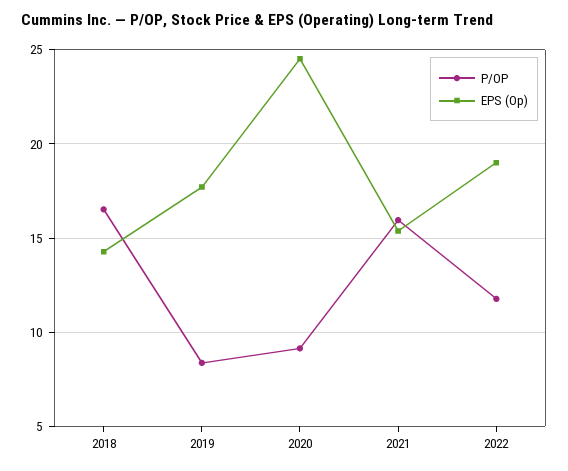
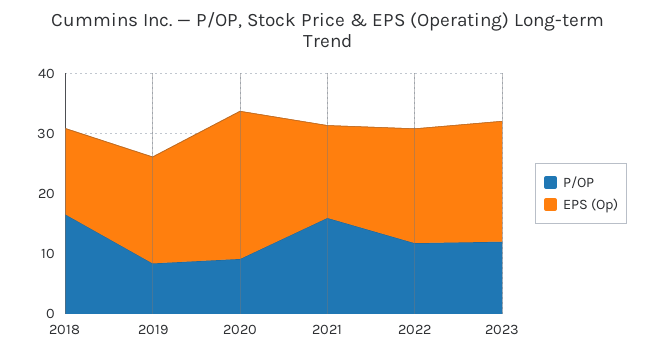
P/OP, 2023: none -> 12
EPS (Op), 2023: none -> 20

